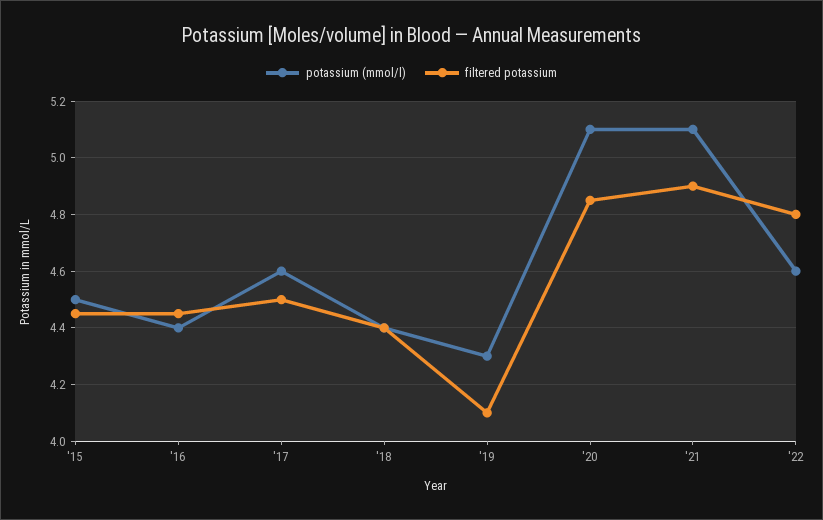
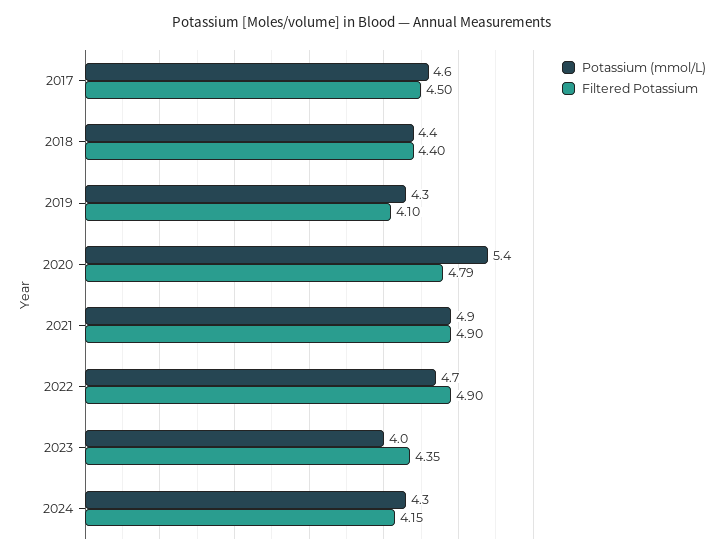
potassium (mmol/l), '15: 4.5 -> none
filtered potassium, '15: 4.45 -> none
potassium (mmol/l), '16: 4.4 -> none
filtered potassium, '16: 4.45 -> none
potassium (mmol/l), '20: 5.1 -> 5.4
filtered potassium, '20: 4.85 -> 4.79
potassium (mmol/l), '21: 5.1 -> 4.9
potassium (mmol/l), '22: 4.6 -> 4.7
filtered potassium, '22: 4.8 -> 4.9
potassium (mmol/l), 2023: none -> 4
filtered potassium, 2023: none -> 4.35
potassium (mmol/l), 2024: none -> 4.3
filtered potassium, 2024: none -> 4.15

